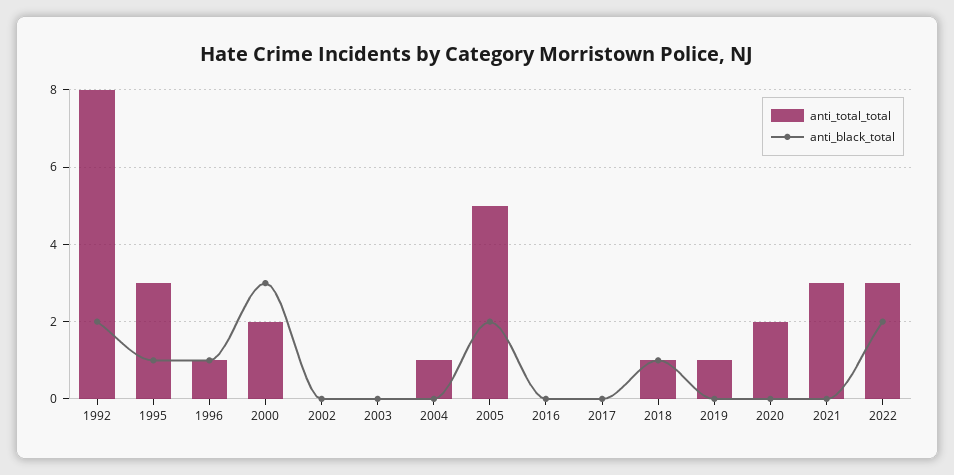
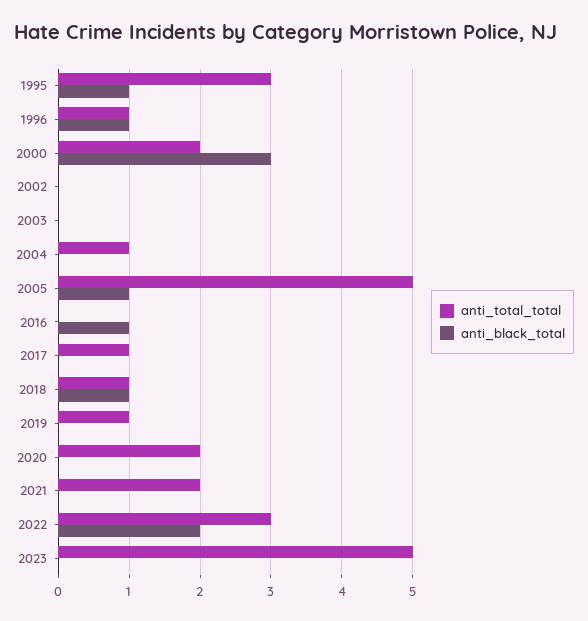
anti_total_total, 1992: 8 -> none
anti_black_total, 1992: 2 -> none
anti_black_total, 2005: 2 -> 1
anti_black_total, 2016: 0 -> 1
anti_total_total, 2017: 0 -> 1
anti_total_total, 2021: 3 -> 2
anti_total_total, 2023: none -> 5
anti_black_total, 2023: none -> 0

